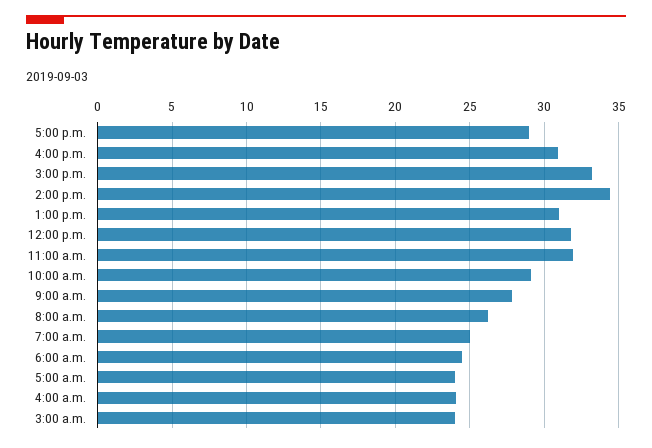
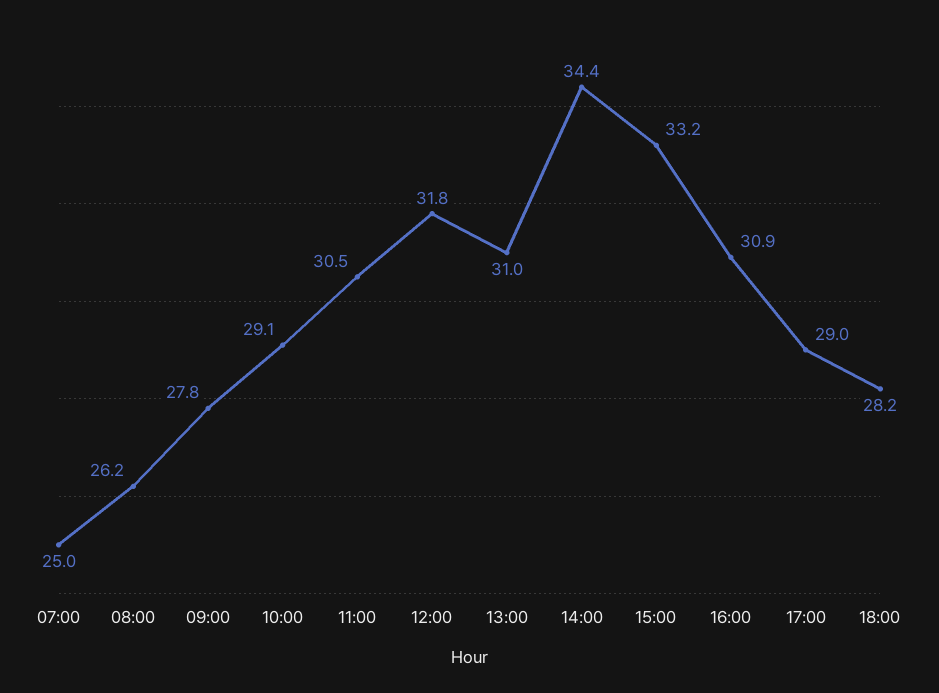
11:00 a.m.: 32 -> 30.5
6:00 a.m.: 24.5 -> none
5:00 a.m.: 24 -> none
4:00 a.m.: 24 -> none
3:00 a.m.: 24 -> none
18:00: none -> 28.2

